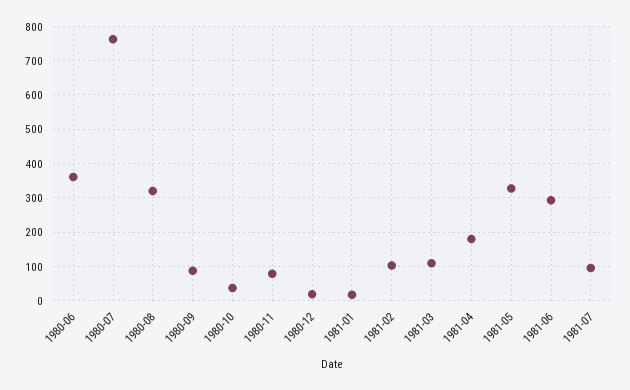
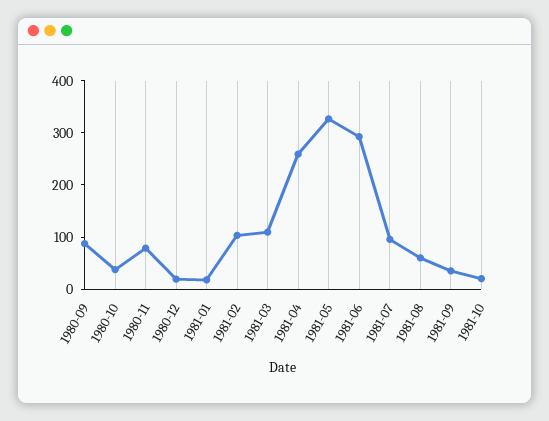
1980-06: 360 -> none
1980-07: 760 -> none
1980-08: 320 -> none
1981-04: 180 -> 260
1981-08: none -> 60
1981-09: none -> 40
1981-10: none -> 20

